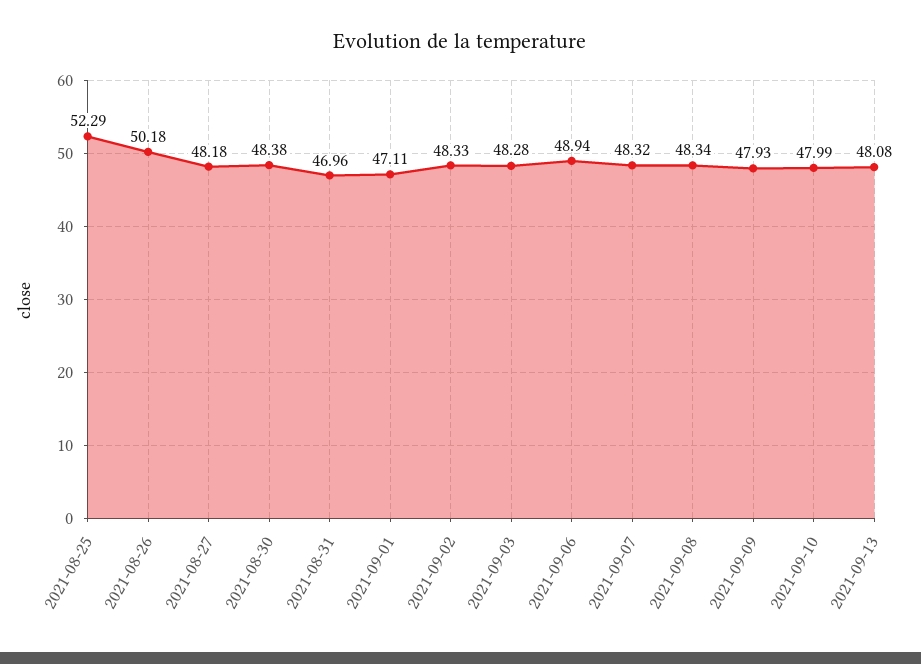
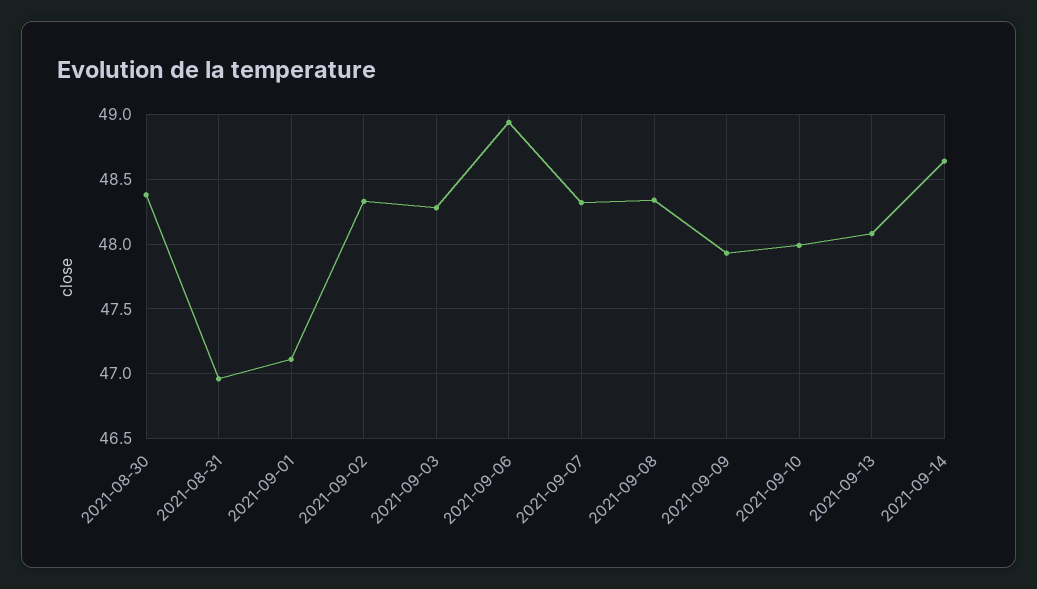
2021-08-25: 52.29 -> none
2021-08-26: 50.18 -> none
2021-08-27: 48.18 -> none
2021-09-14: none -> 48.65

